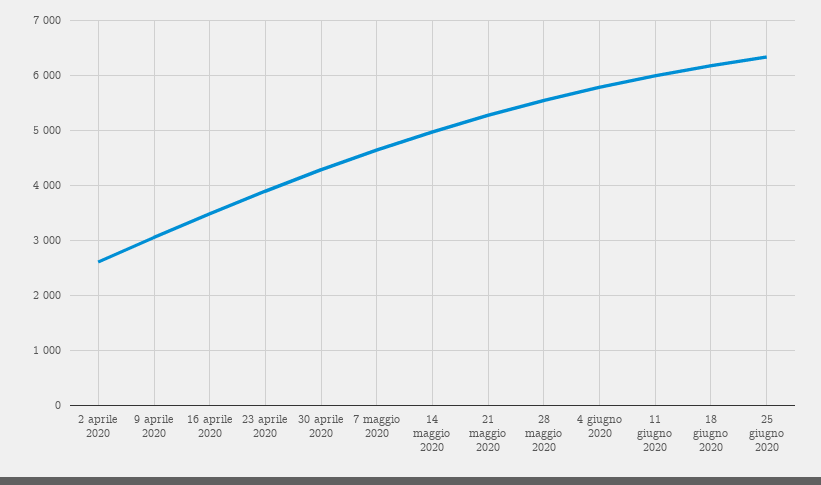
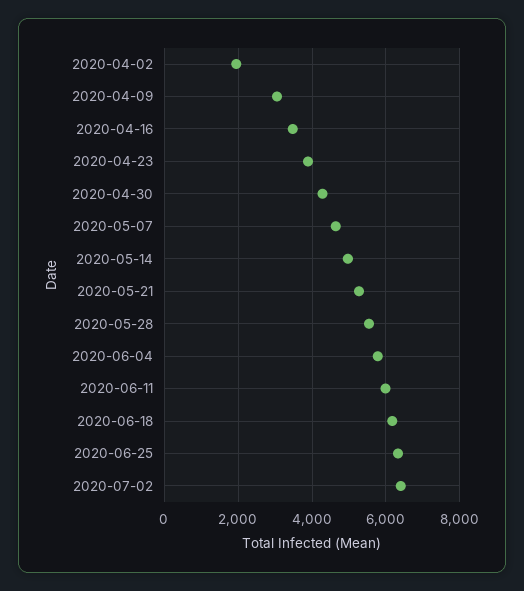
2 aprile 2020: 2600 -> 2000
2020-07-02: none -> 6400

